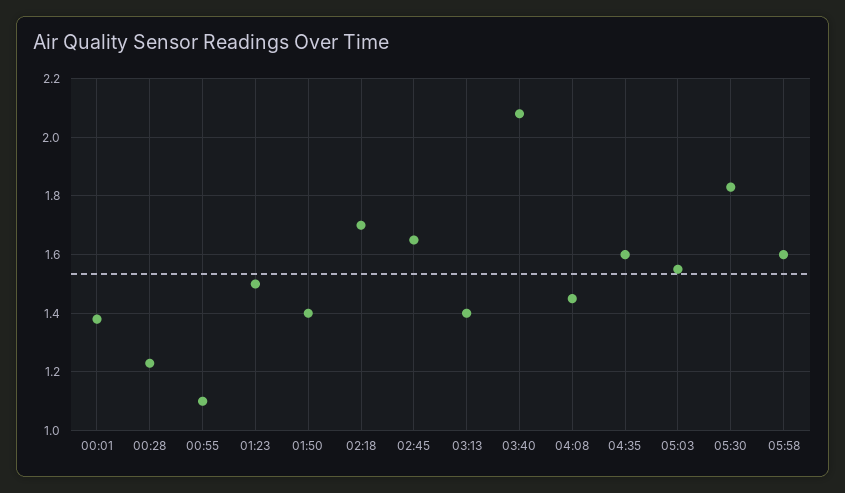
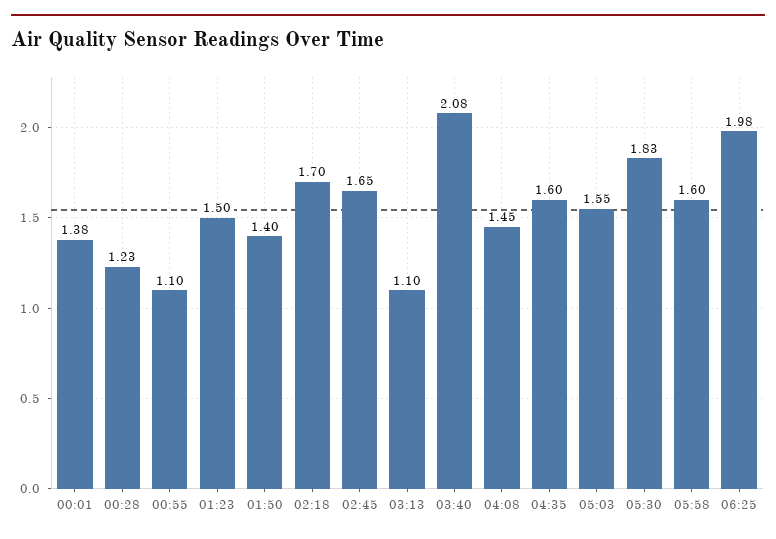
03:13: 1.4 -> 1.1
06:25: none -> 1.98

